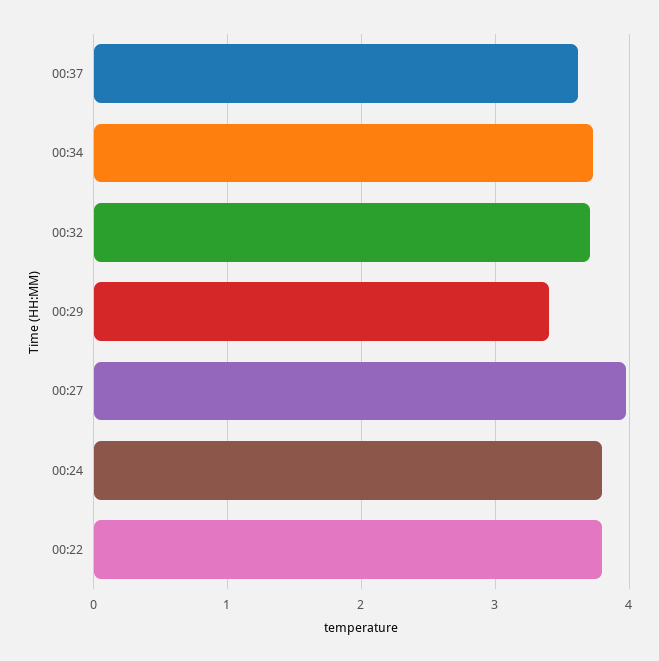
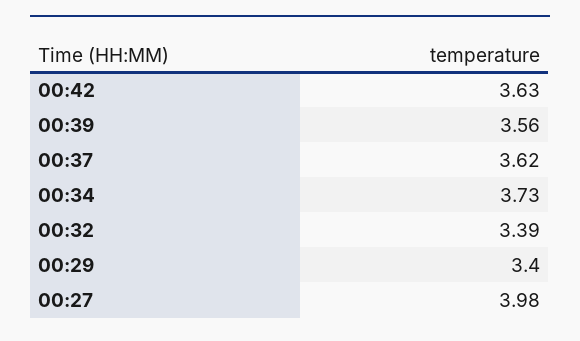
00:32: 3.7 -> 3.39
00:24: 3.8 -> none
00:22: 3.8 -> none
00:42: none -> 3.63
00:39: none -> 3.56

